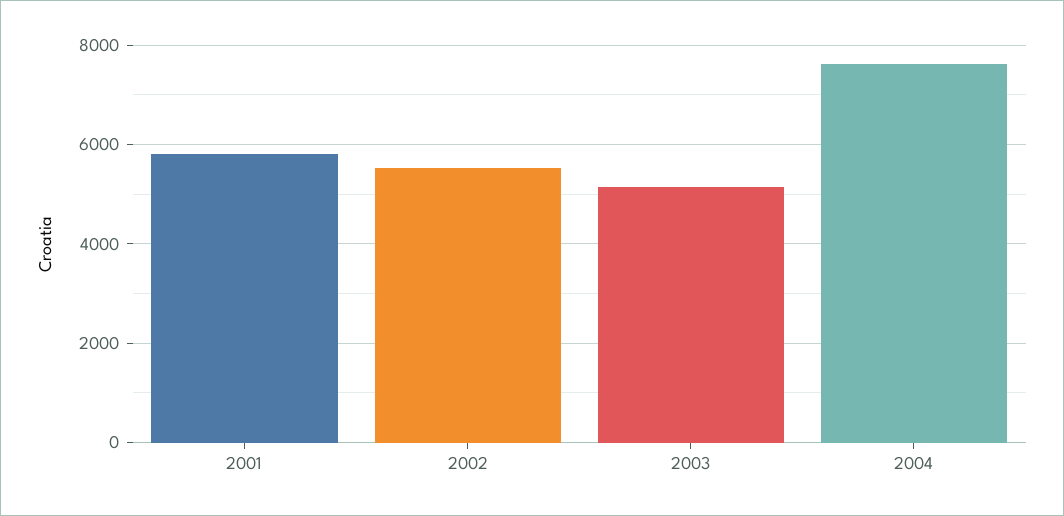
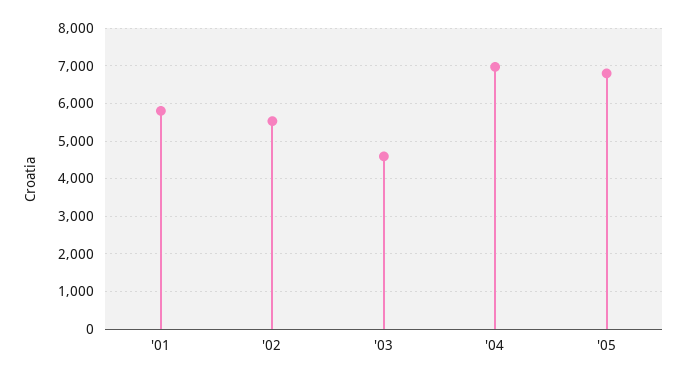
2003: 5200 -> 4600
2004: 7600 -> 7000
'05: none -> 6800

